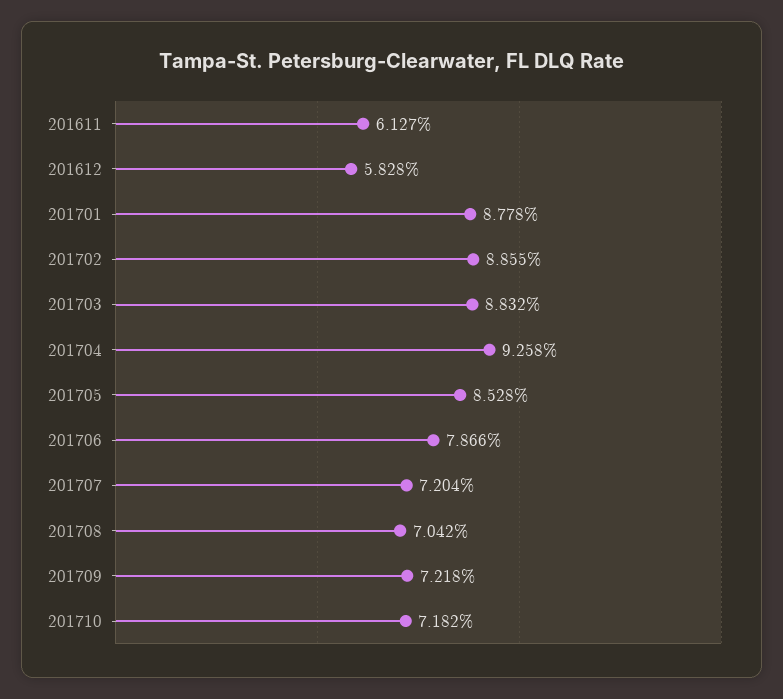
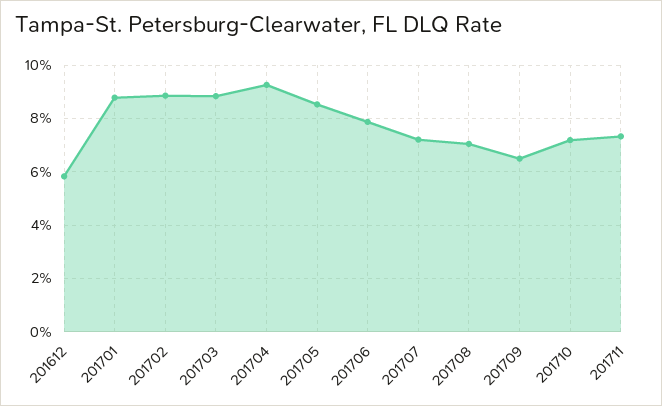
201611: 6.127 -> none
201709: 7.218 -> 6.5
201711: none -> 7.25

